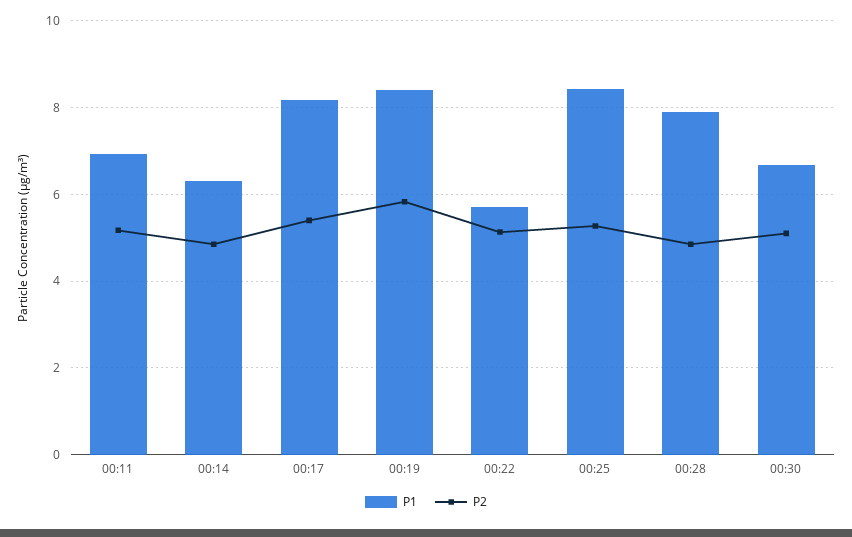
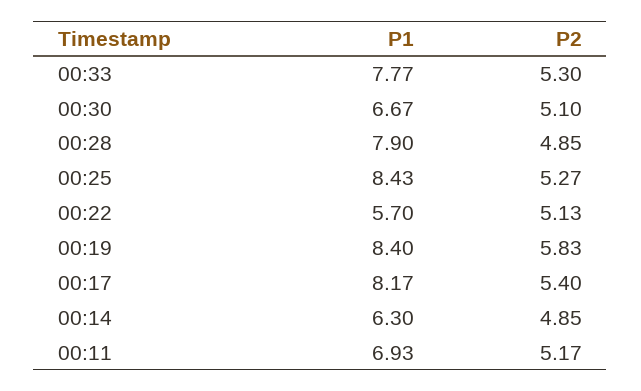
P1, 00:33: none -> 7.77
P2, 00:33: none -> 5.3

